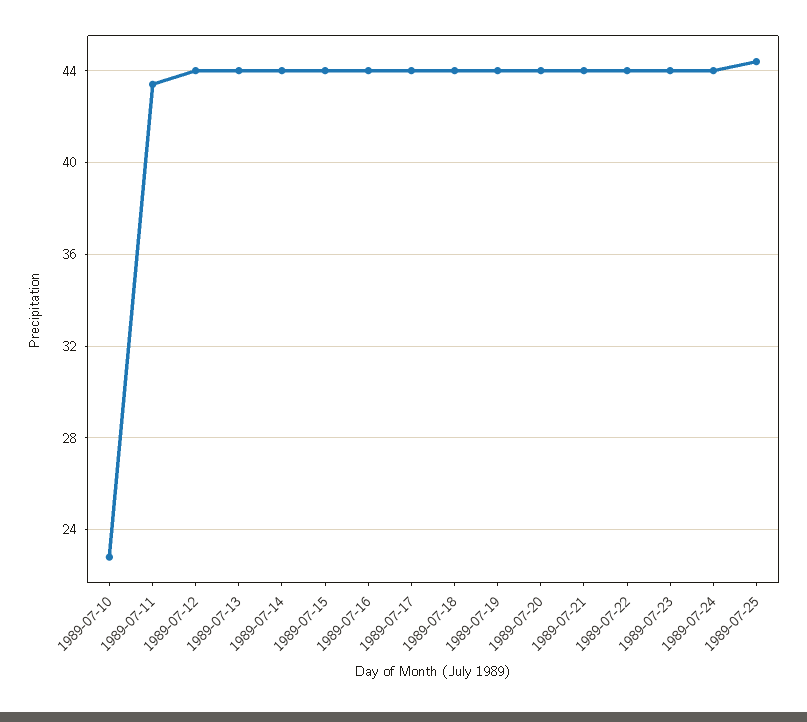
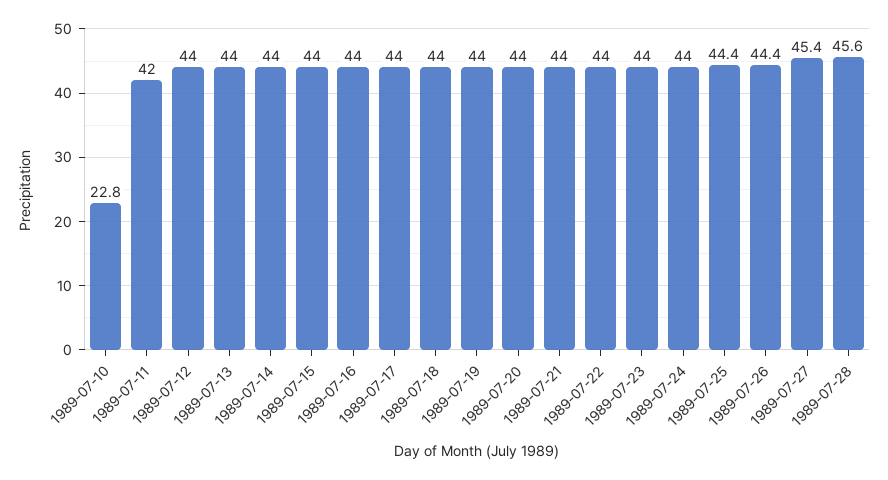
1989-07-11: 43.5 -> 42
1989-07-26: none -> 44.4
1989-07-27: none -> 45.4
1989-07-28: none -> 45.6

